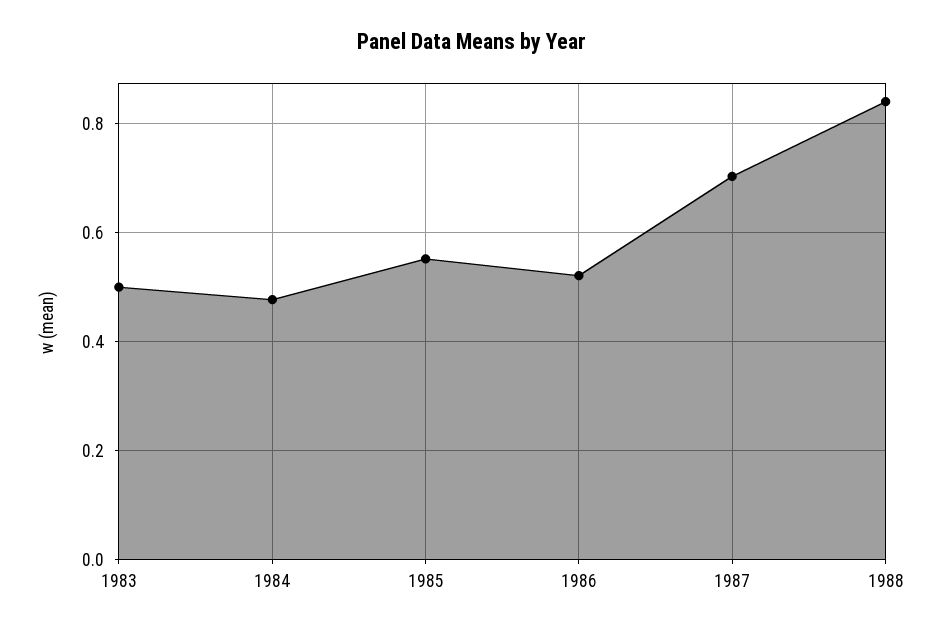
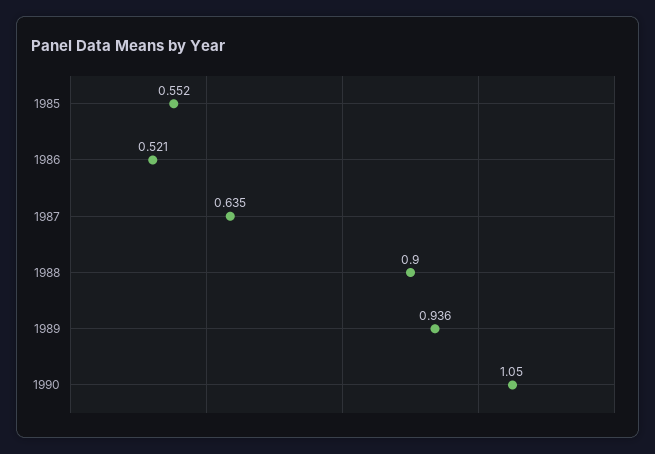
1983: 0.5 -> none
1984: 0.48 -> none
1987: 0.7 -> 0.635
1988: 0.84 -> 0.9
1989: none -> 0.936
1990: none -> 1.05

